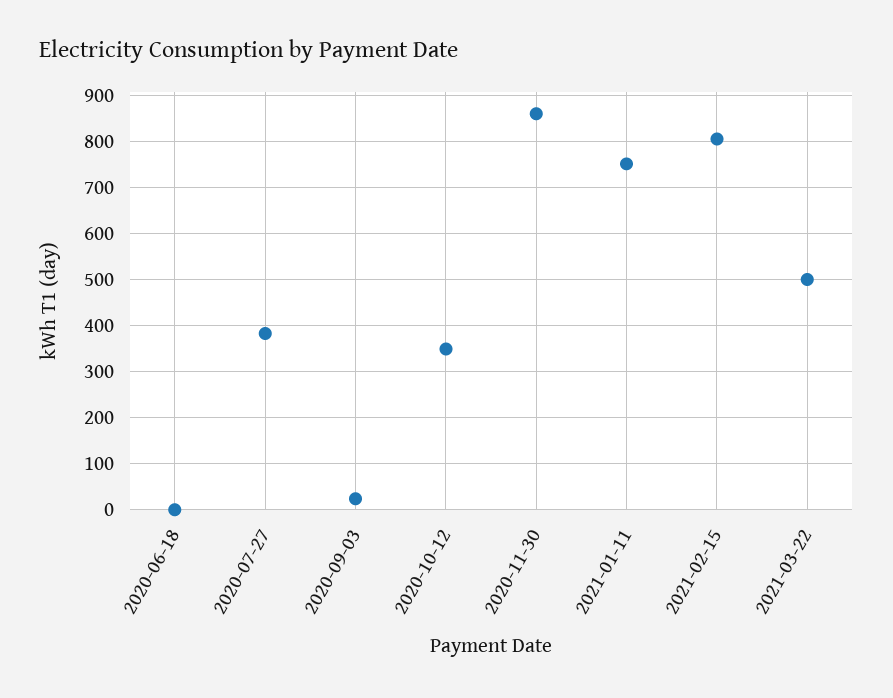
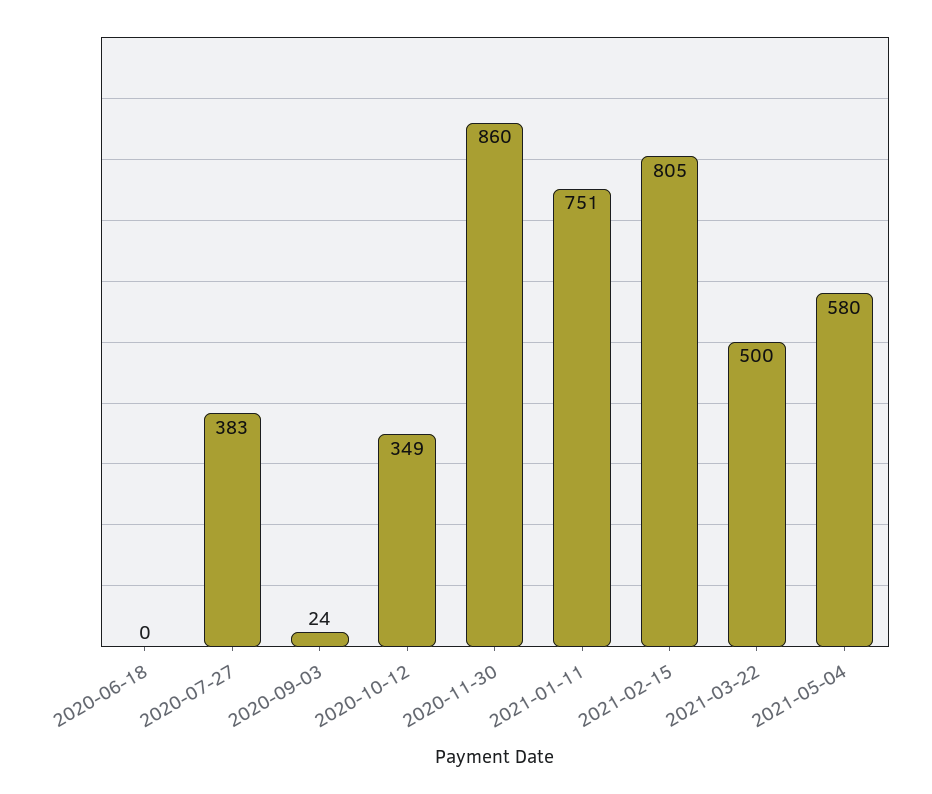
2021-05-04: none -> 580

